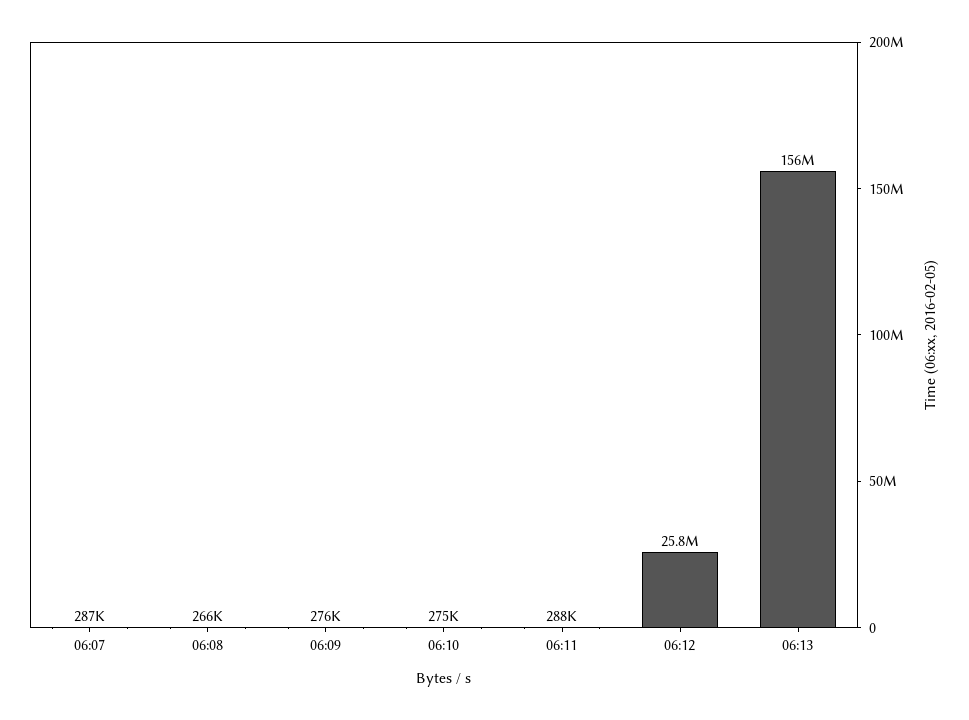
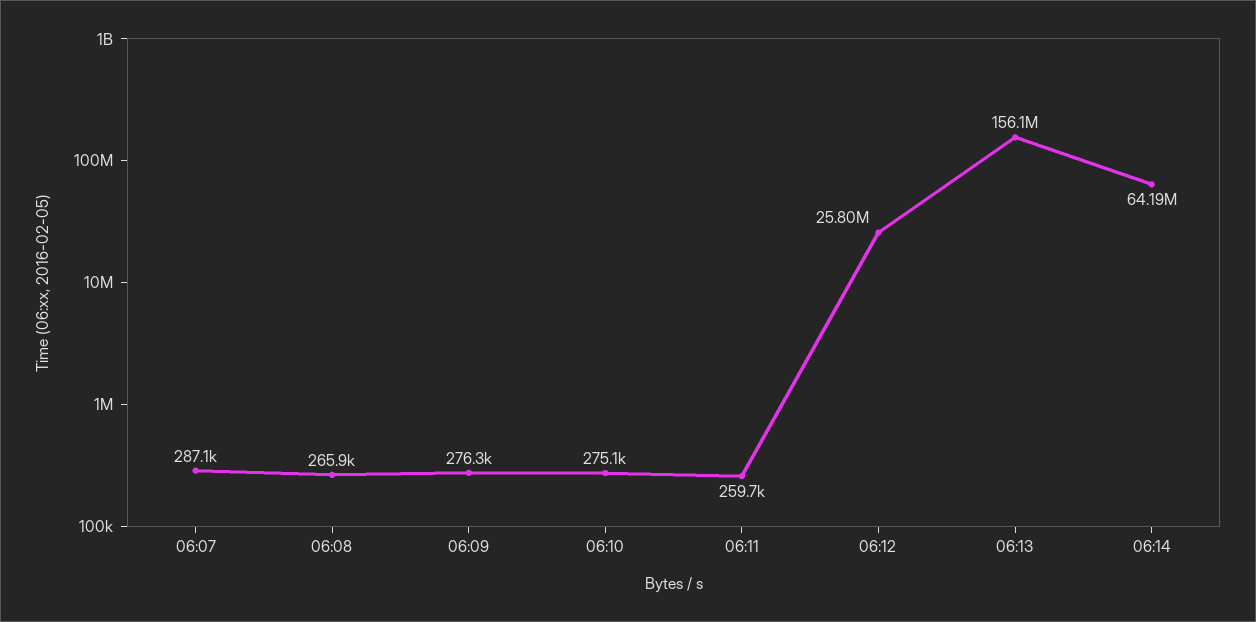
06:11: 288000 -> 259700
06:14: none -> 64190000

